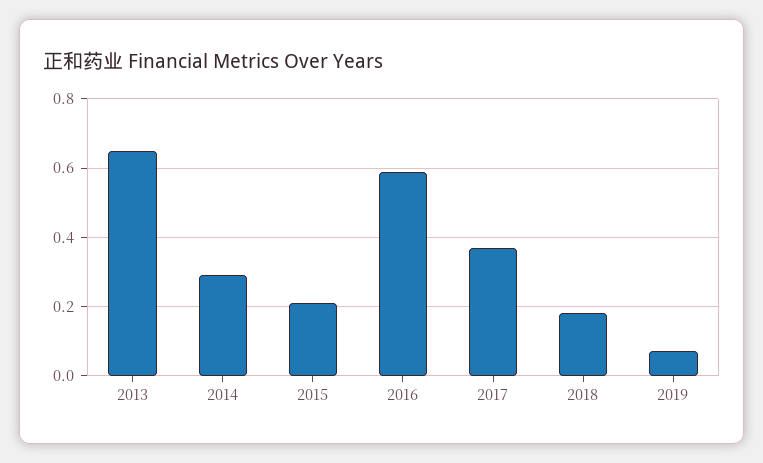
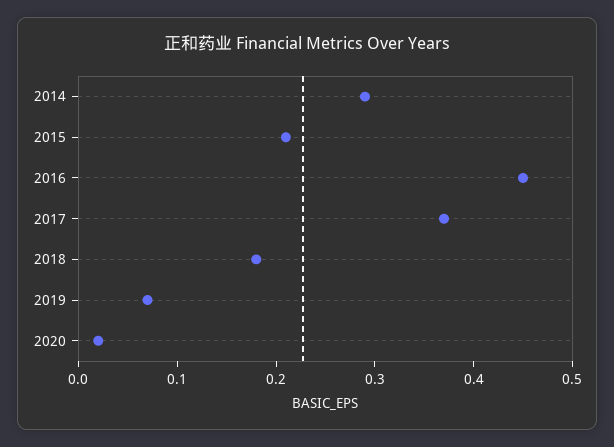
2013: 0.65 -> none
2016: 0.6 -> 0.45
2020: none -> 0.02

